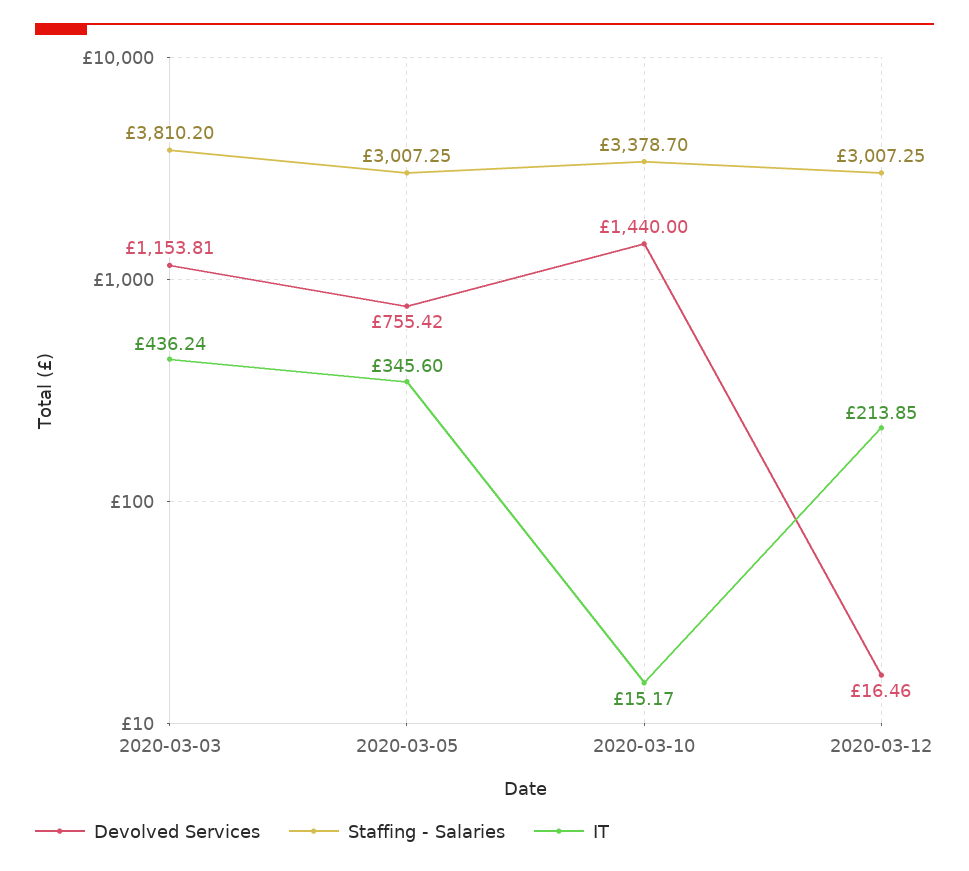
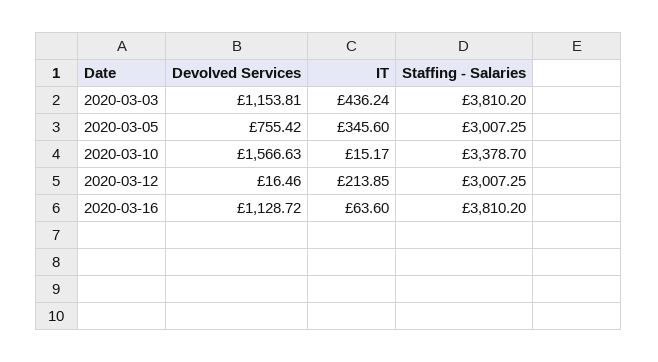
Devolved Services, 2020-03-10: 1440 -> 1566.63
Devolved Services, 2020-03-16: none -> 1128.72
IT, 2020-03-16: none -> 63.6
Staffing - Salaries, 2020-03-16: none -> 3810.2

